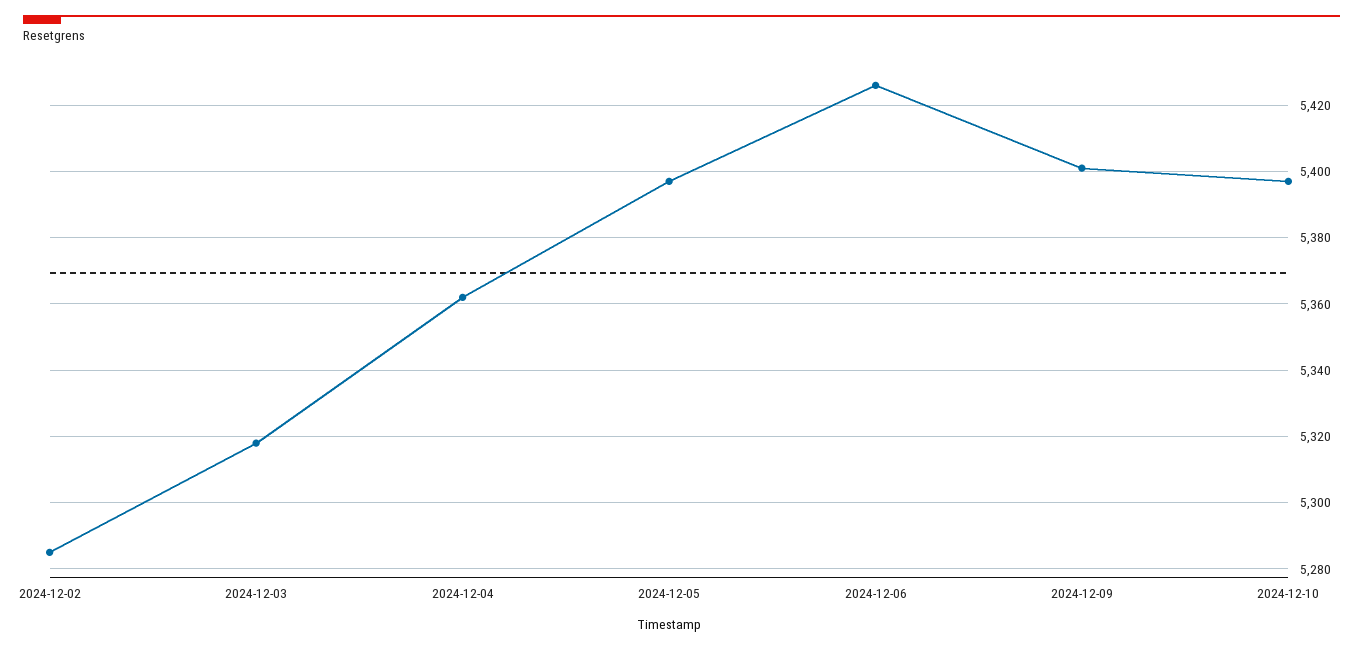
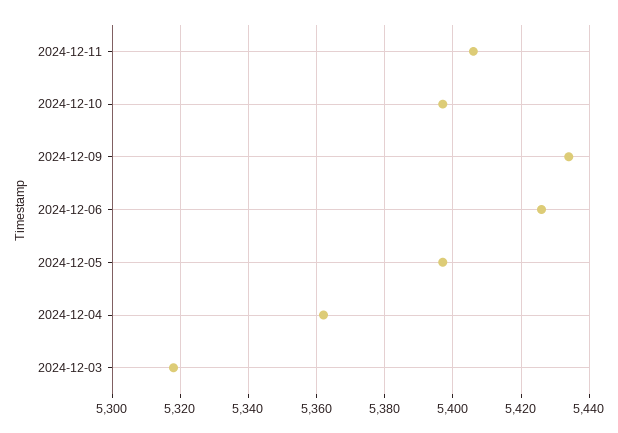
2024-12-02: 5285 -> none
2024-12-09: 5400 -> 5435
2024-12-11: none -> 5405

